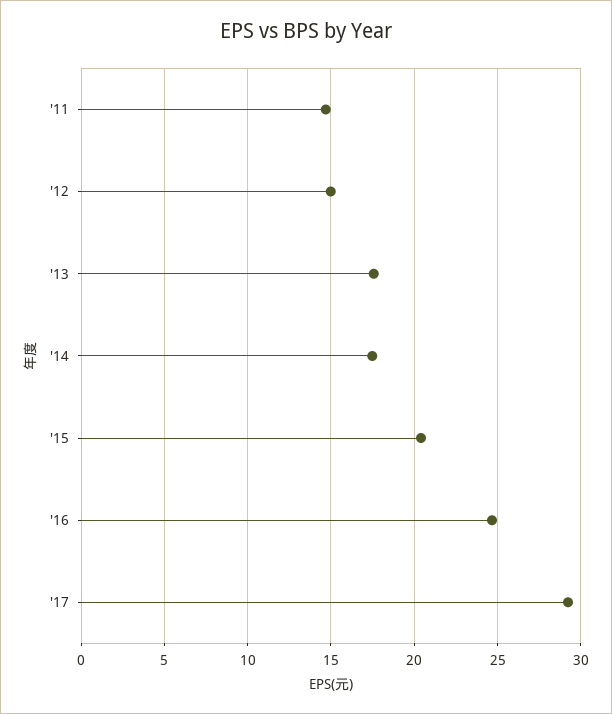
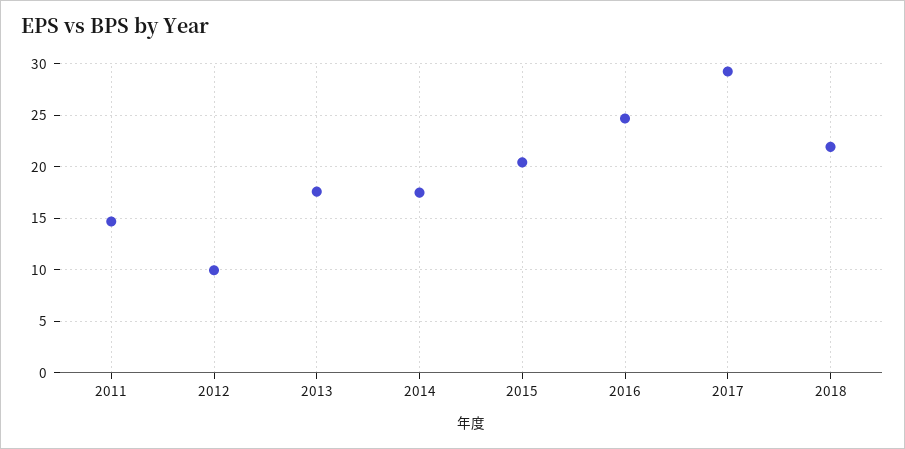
'12: 15 -> 10
2018: none -> 22

